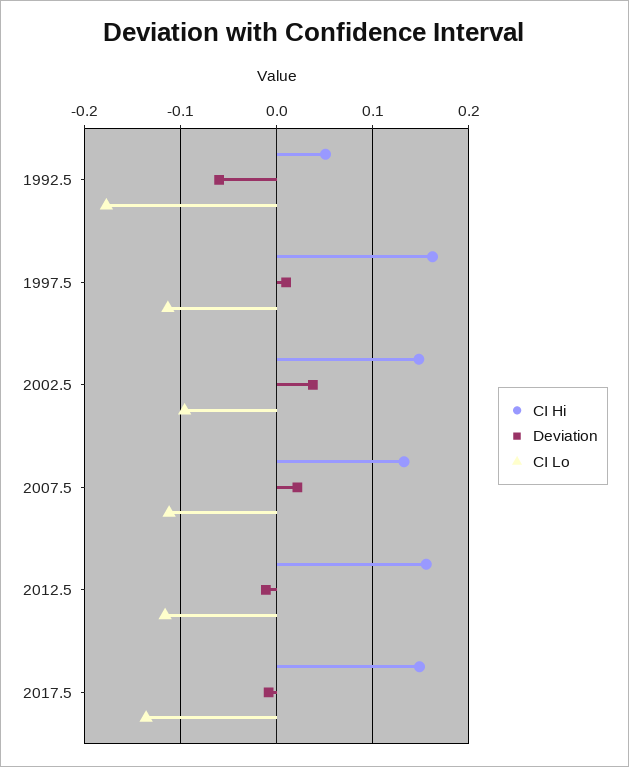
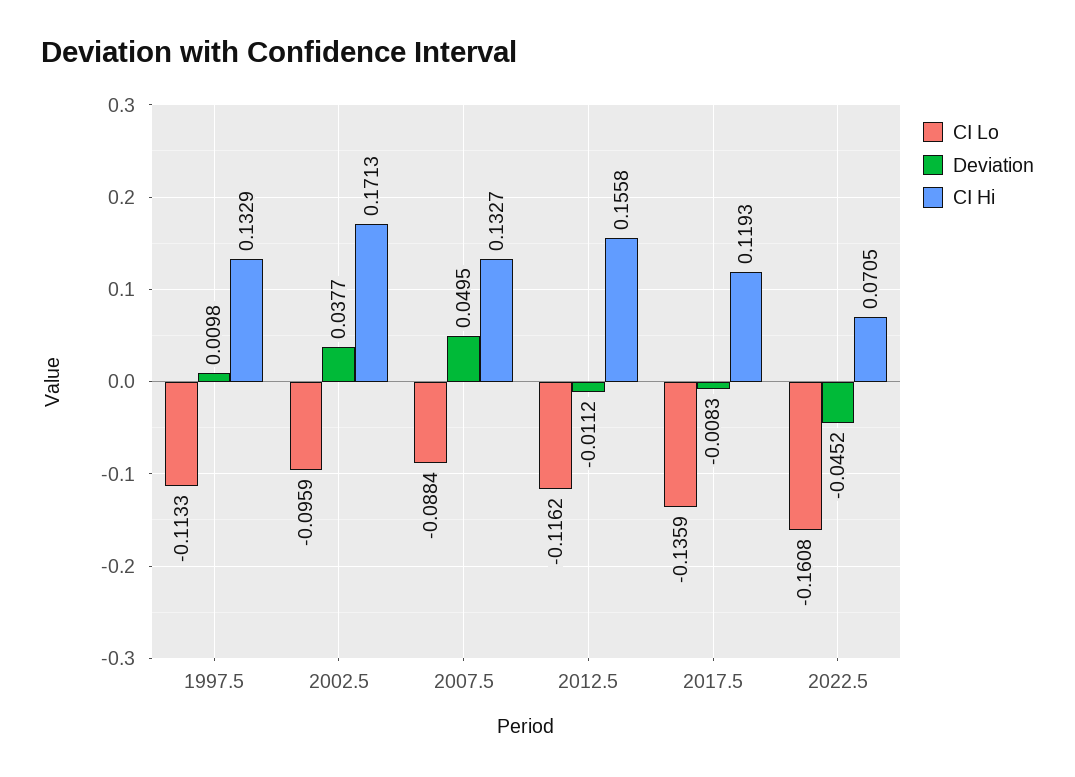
CI Hi, 1992.5: 0.05 -> none
Deviation, 1992.5: -0.06 -> none
CI Lo, 1992.5: -0.18 -> none
CI Hi, 1997.5: 0.16 -> 0.1329
CI Hi, 2002.5: 0.15 -> 0.1713
Deviation, 2007.5: 0.02 -> 0.0495
CI Lo, 2007.5: -0.11 -> -0.0884
CI Hi, 2017.5: 0.15 -> 0.1193
CI Lo, 2022.5: none -> -0.1608
Deviation, 2022.5: none -> -0.0452
CI Hi, 2022.5: none -> 0.0705

